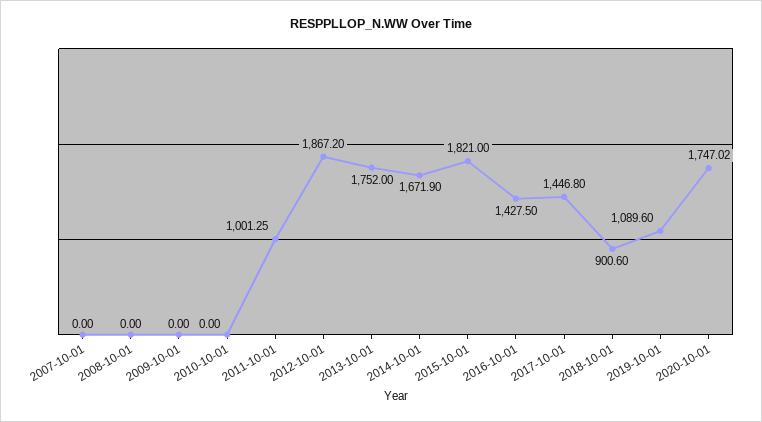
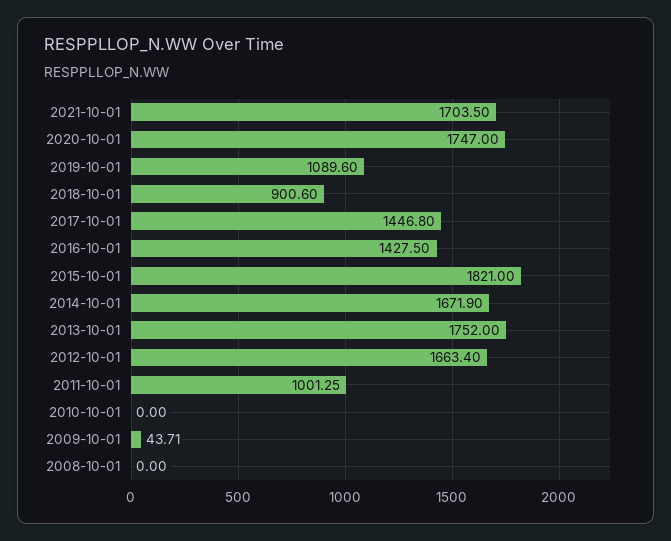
2007-10-01: 0 -> none
2009-10-01: 0 -> 43.71
2012-10-01: 1867.2 -> 1663.4
2020-10-01: 1747.02 -> 1747
2021-10-01: none -> 1703.5

